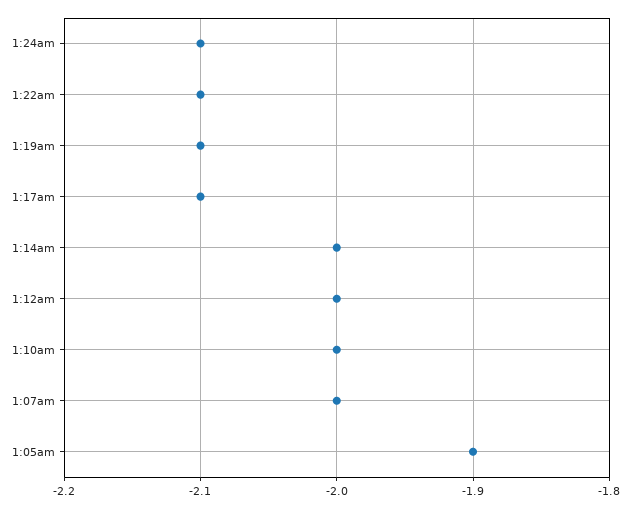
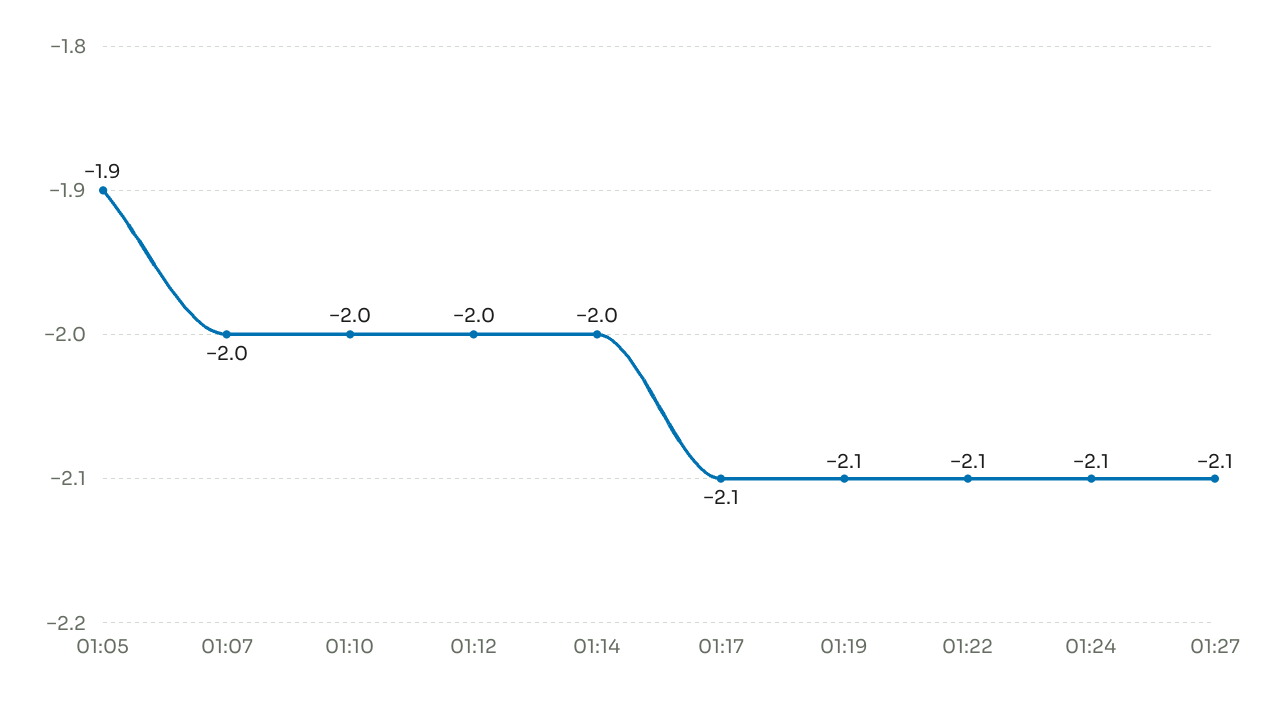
01:27: none -> -2.1

